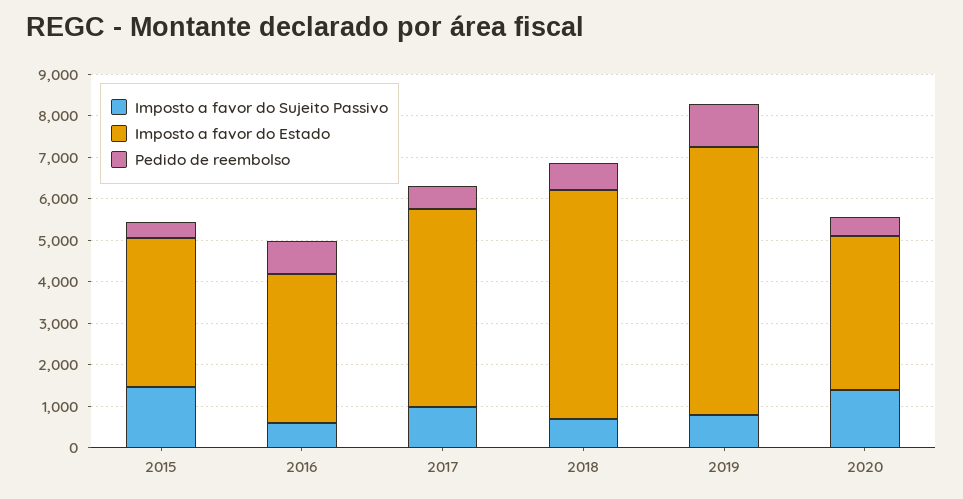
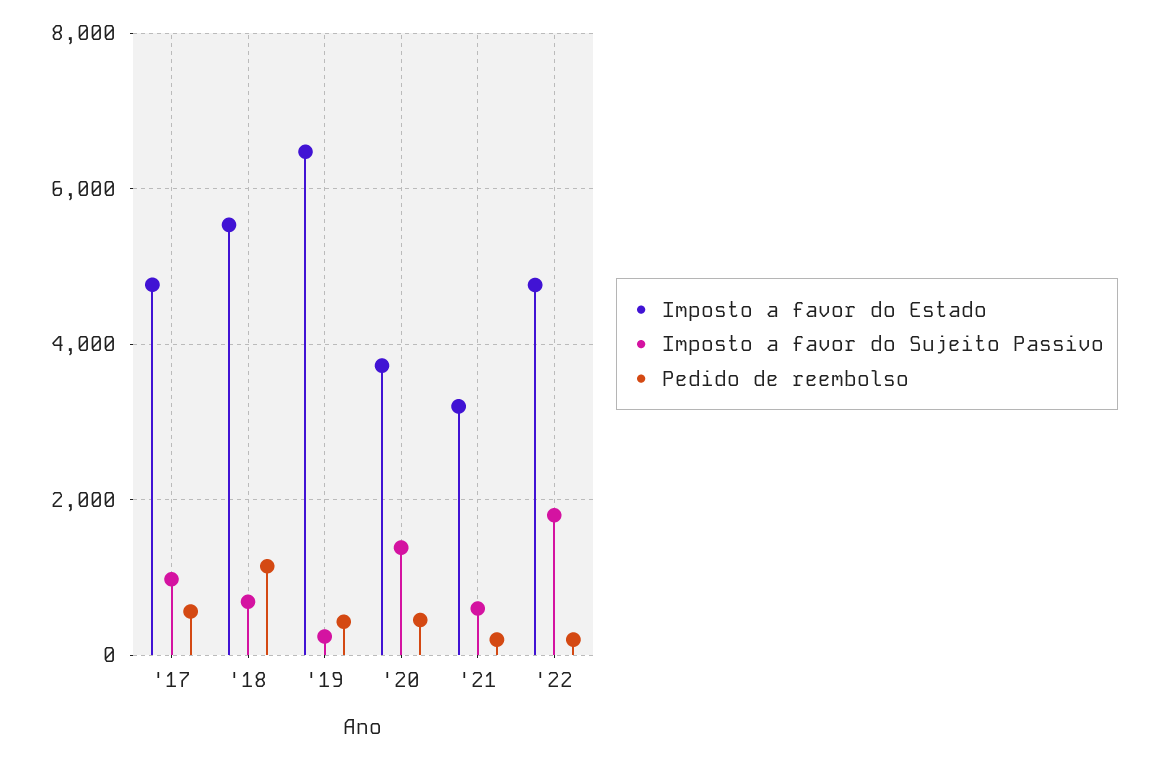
Imposto a favor do Sujeito Passivo, 2015: 1400 -> none
Imposto a favor do Estado, 2015: 3600 -> none
Pedido de reembolso, 2015: 400 -> none
Imposto a favor do Sujeito Passivo, 2016: 600 -> none
Imposto a favor do Estado, 2016: 3600 -> none
Pedido de reembolso, 2016: 800 -> none
Pedido de reembolso, 2018: 600 -> 1200
Imposto a favor do Sujeito Passivo, 2019: 800 -> 200
Pedido de reembolso, 2019: 1000 -> 400
Imposto a favor do Estado, '21: none -> 3200
Imposto a favor do Sujeito Passivo, '21: none -> 600
Pedido de reembolso, '21: none -> 200
Imposto a favor do Estado, '22: none -> 4800
Imposto a favor do Sujeito Passivo, '22: none -> 1800
Pedido de reembolso, '22: none -> 200

